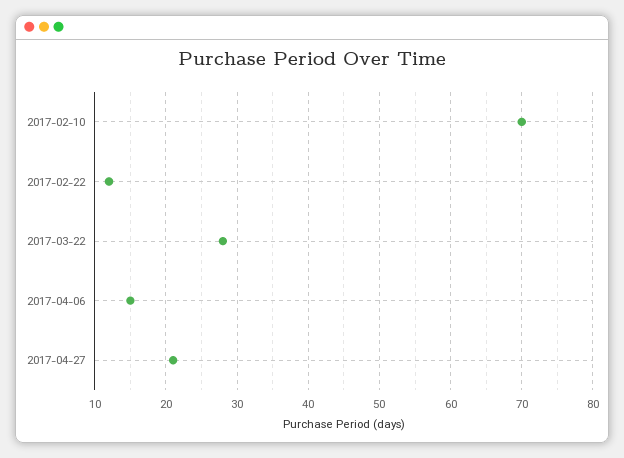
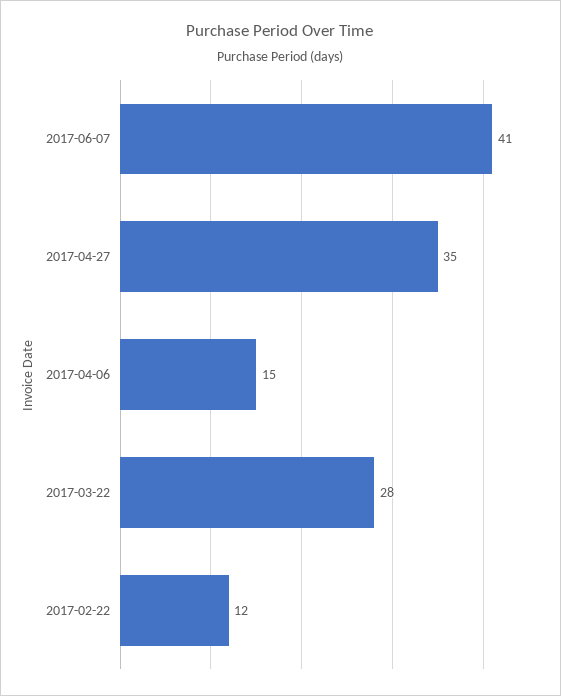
2017-02-10: 70 -> none
2017-04-27: 21 -> 35
2017-06-07: none -> 41

